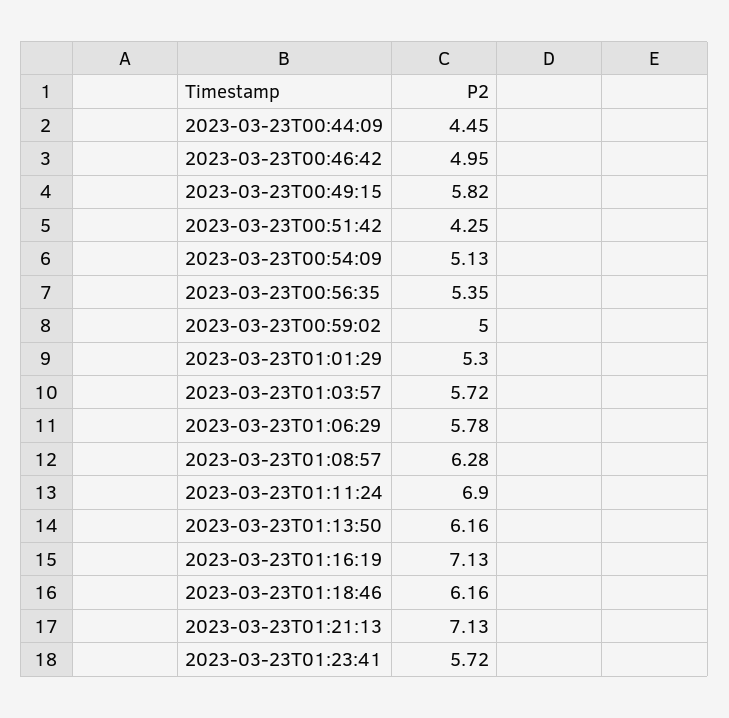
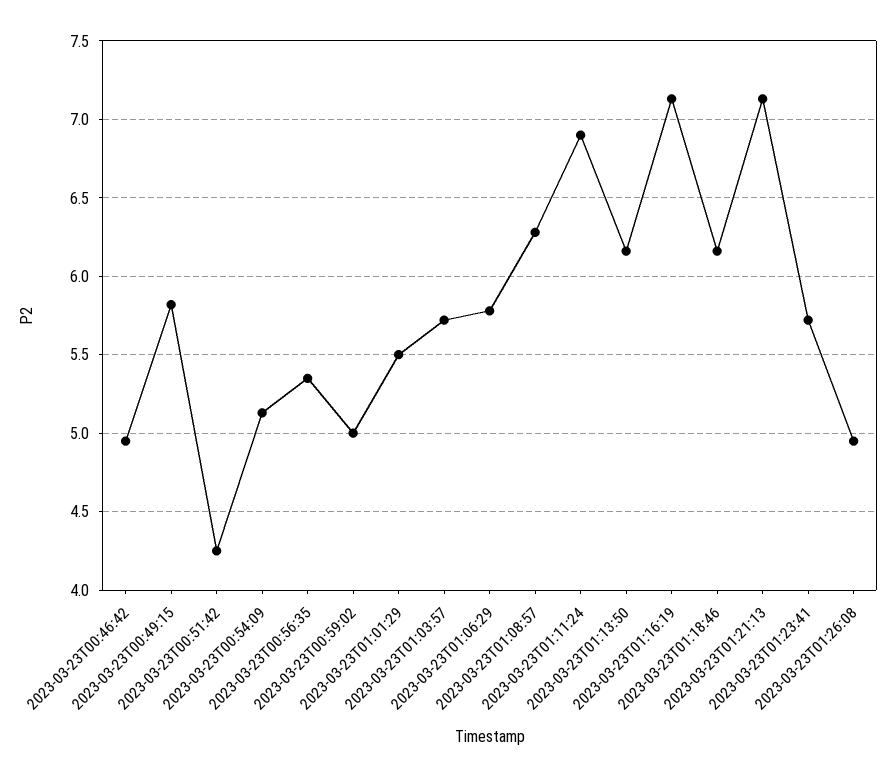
2023-03-23T00:44:09: 4.45 -> none
2023-03-23T01:01:29: 5.3 -> 5.5
2023-03-23T01:26:08: none -> 4.95

